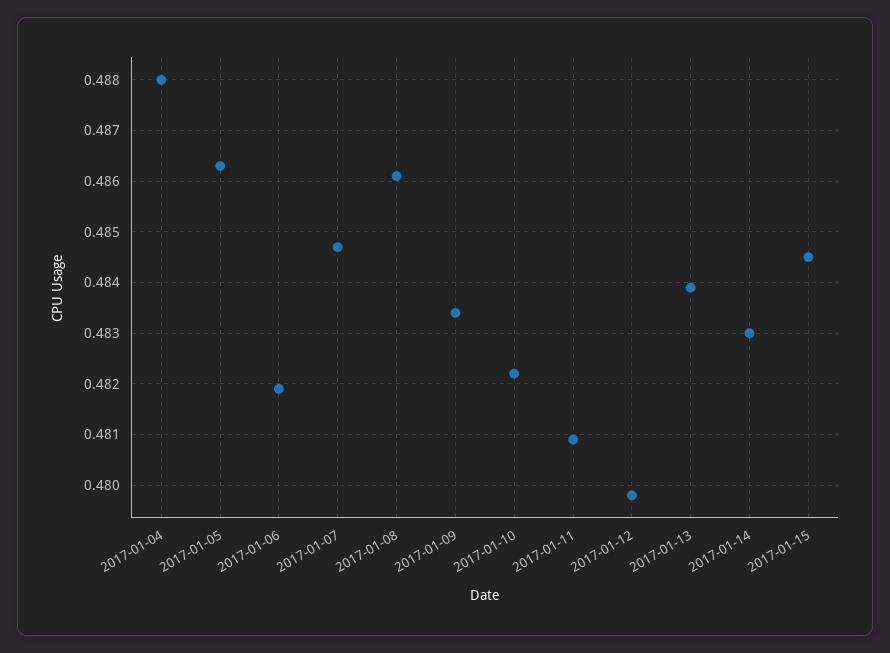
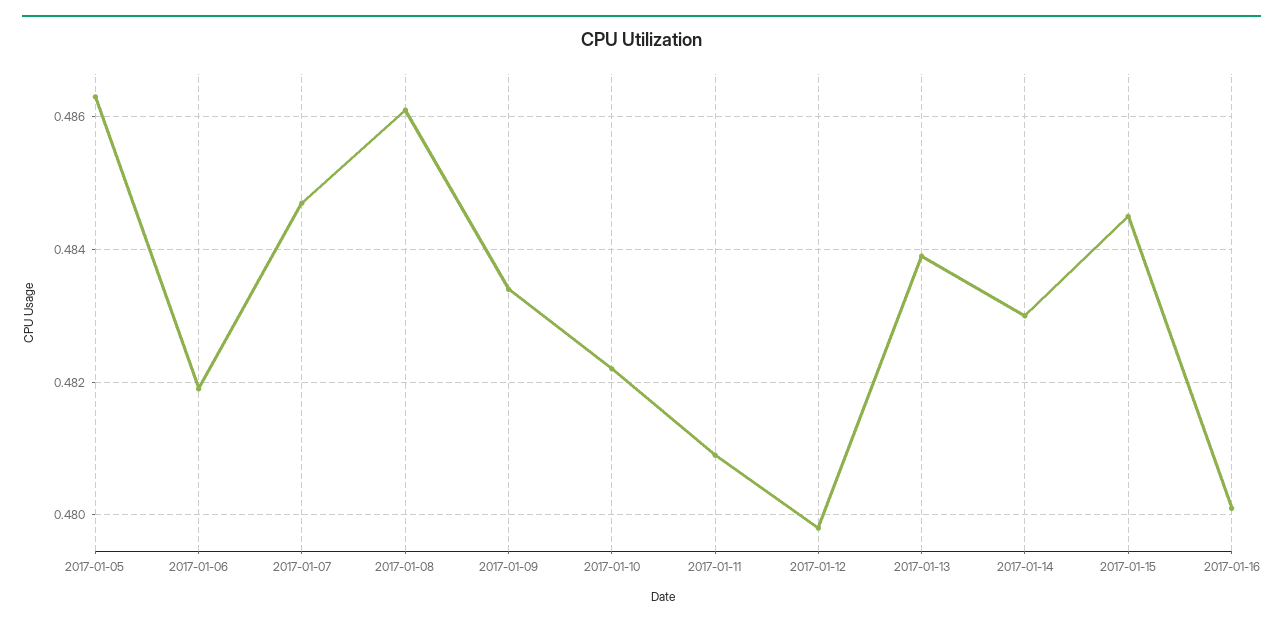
2017-01-04: 0.488 -> none
2017-01-16: none -> 0.48

